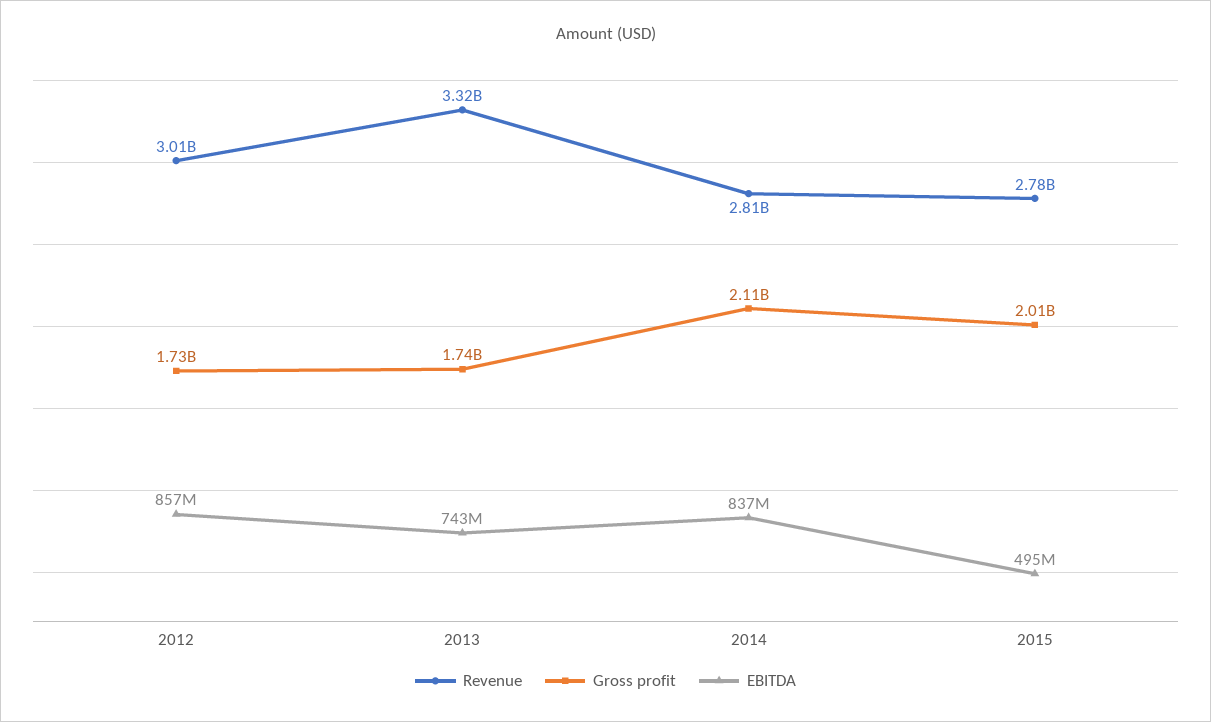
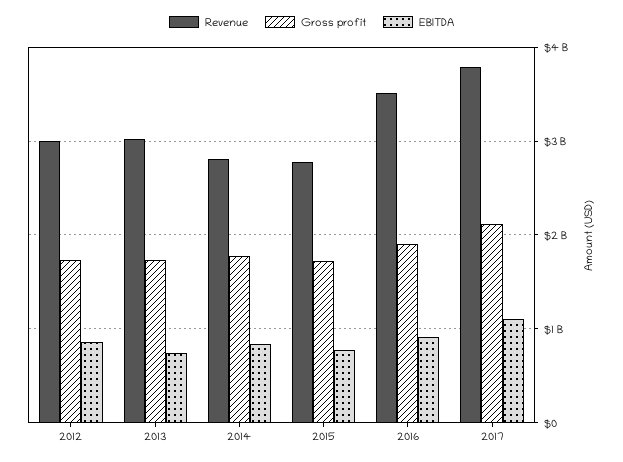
Revenue, 2013: 3320000000 -> 3000000000
Gross profit, 2014: 2110000000 -> 1800000000
Gross profit, 2015: 2010000000 -> 1700000000
EBITDA, 2015: 495000000 -> 800000000
Revenue, 2016: none -> 3500000000
Gross profit, 2016: none -> 1900000000
EBITDA, 2016: none -> 900000000
Revenue, 2017: none -> 3800000000
Gross profit, 2017: none -> 2100000000
EBITDA, 2017: none -> 1100000000

